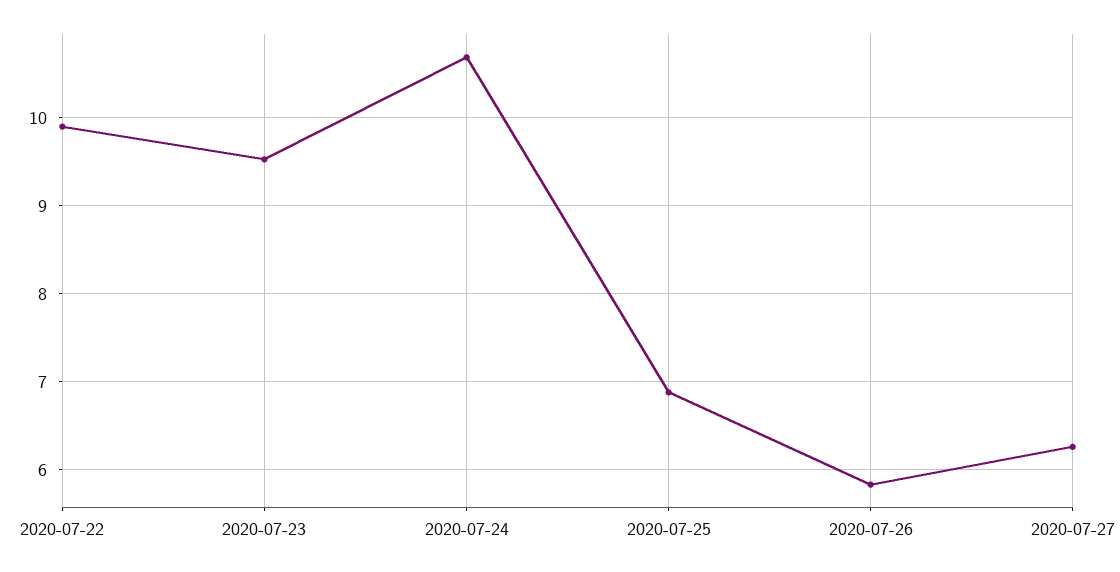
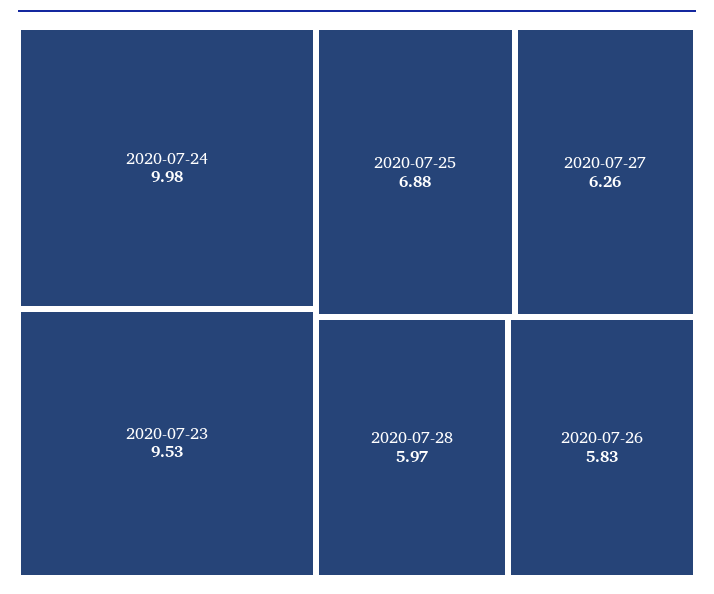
2020-07-22: 9.9 -> none
2020-07-24: 10.7 -> 9.98
2020-07-28: none -> 5.97

